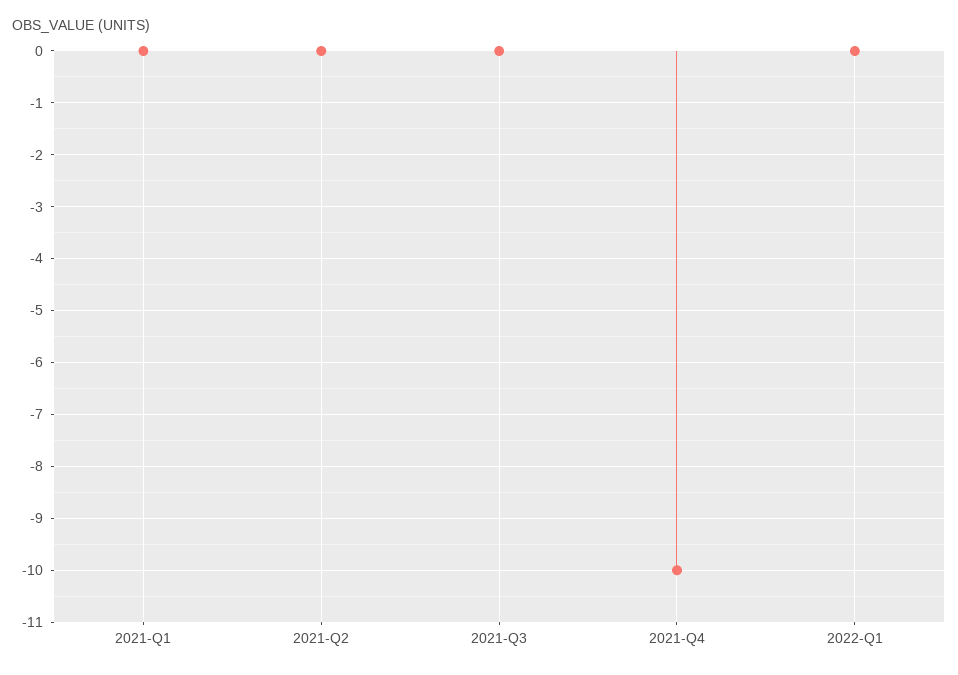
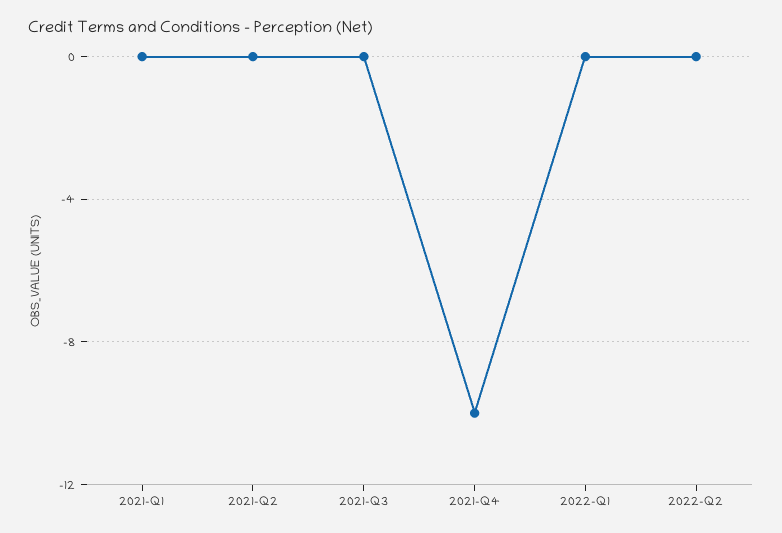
2022-Q2: none -> 0

